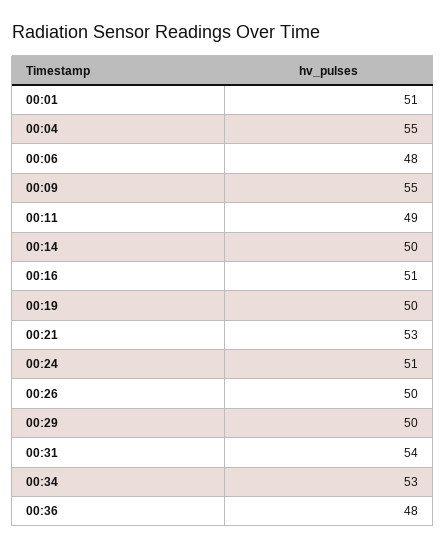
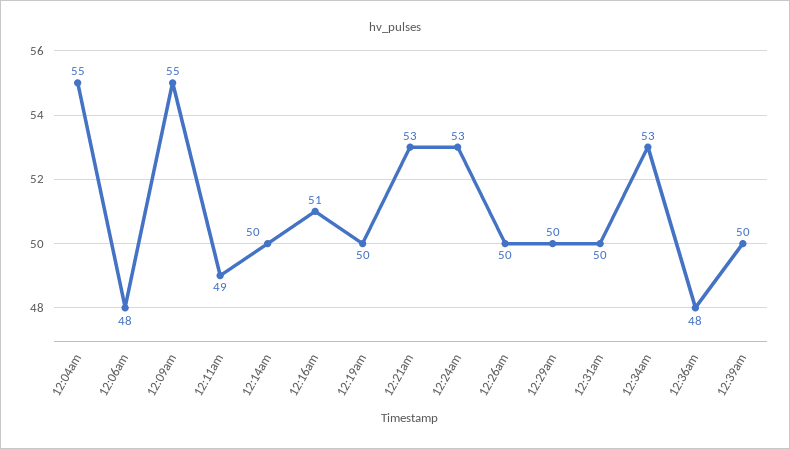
00:01: 51 -> none
00:24: 51 -> 53
00:31: 54 -> 50
12:39am: none -> 50

